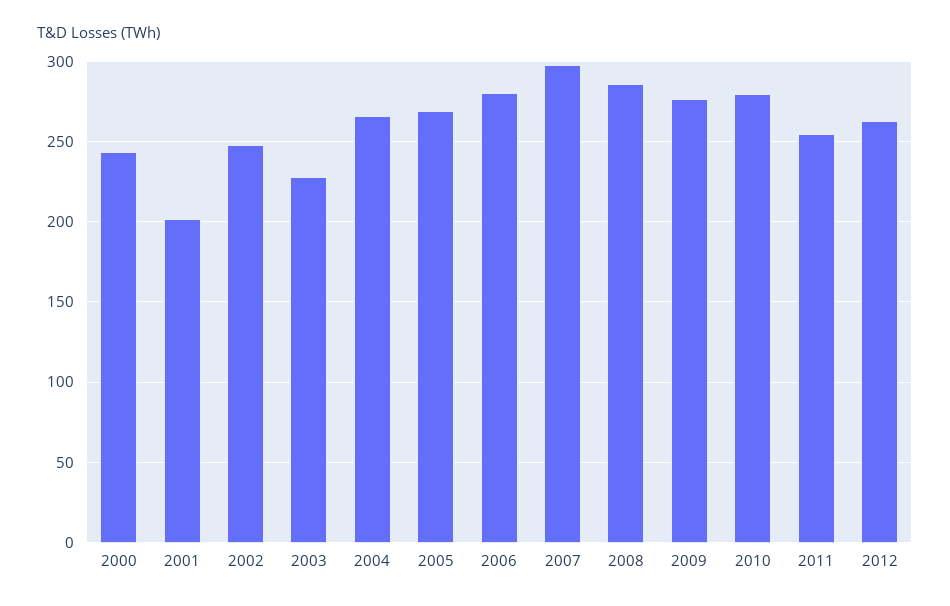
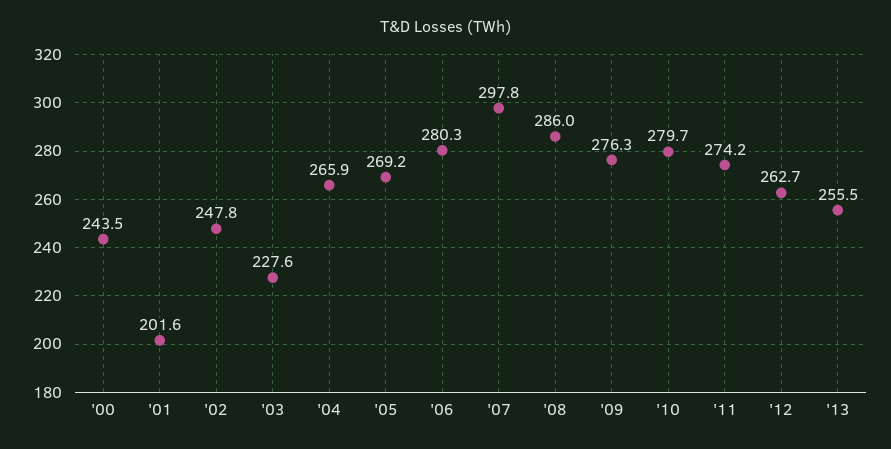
2011: 255 -> 274.2
'13: none -> 255.5

